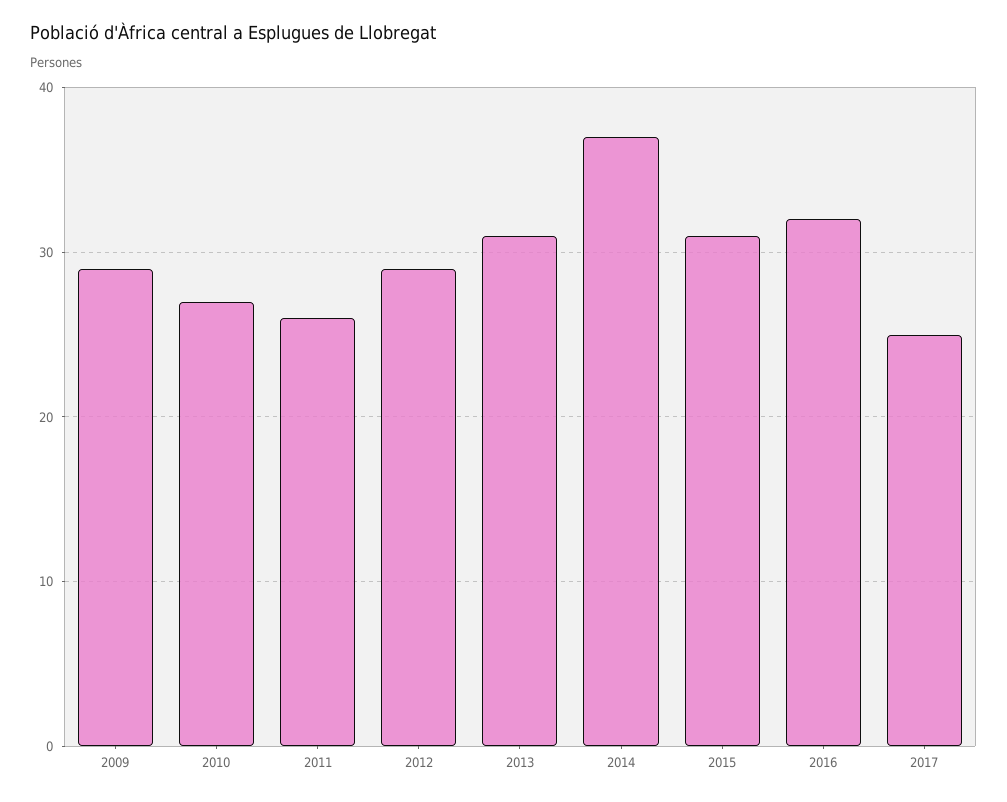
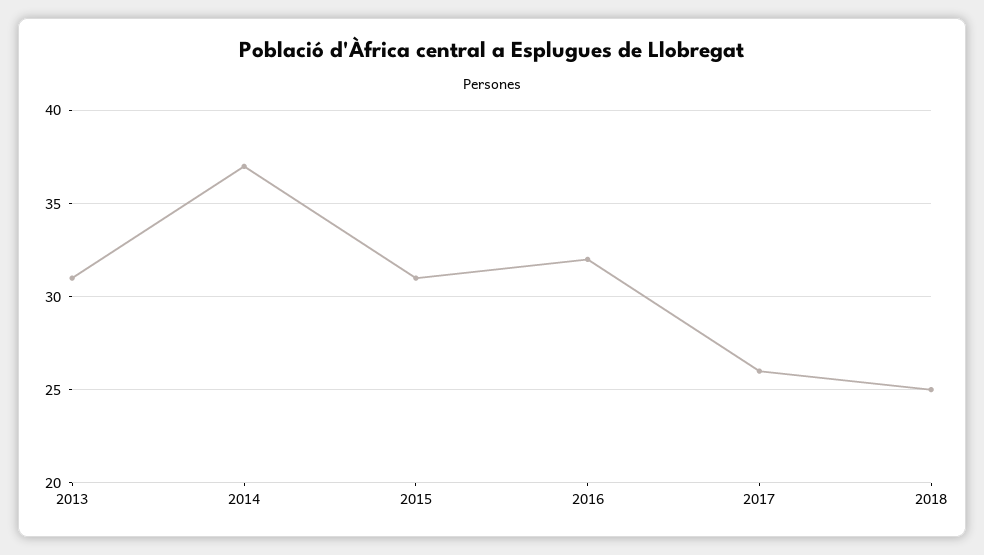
2009: 29 -> none
2010: 27 -> none
2011: 26 -> none
2012: 29 -> none
2017: 25 -> 26
2018: none -> 25

